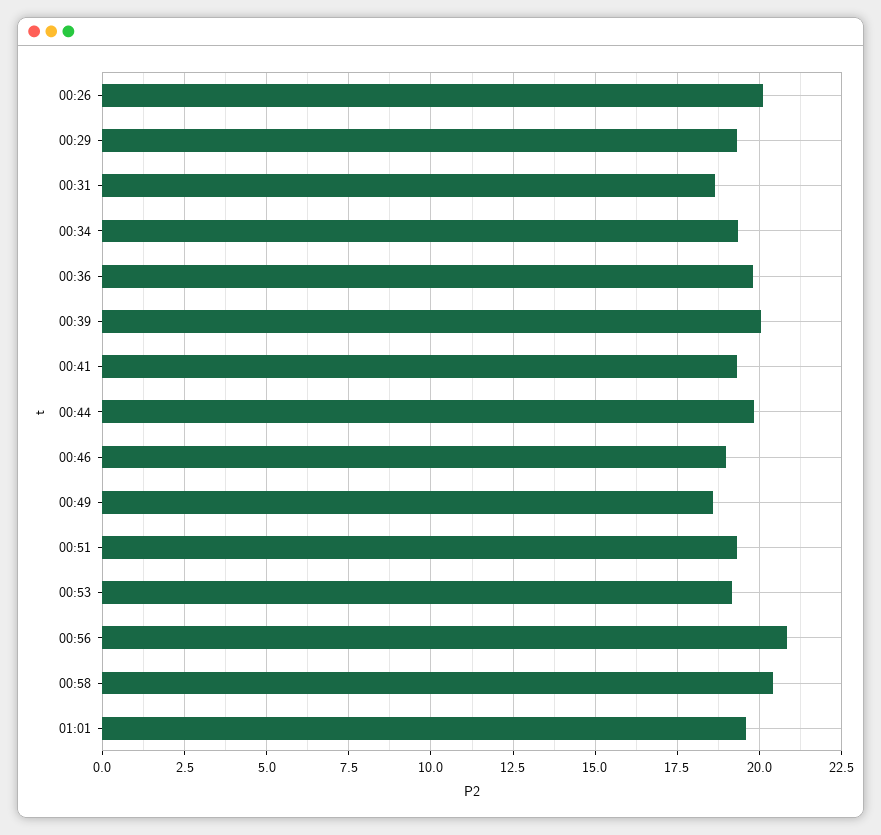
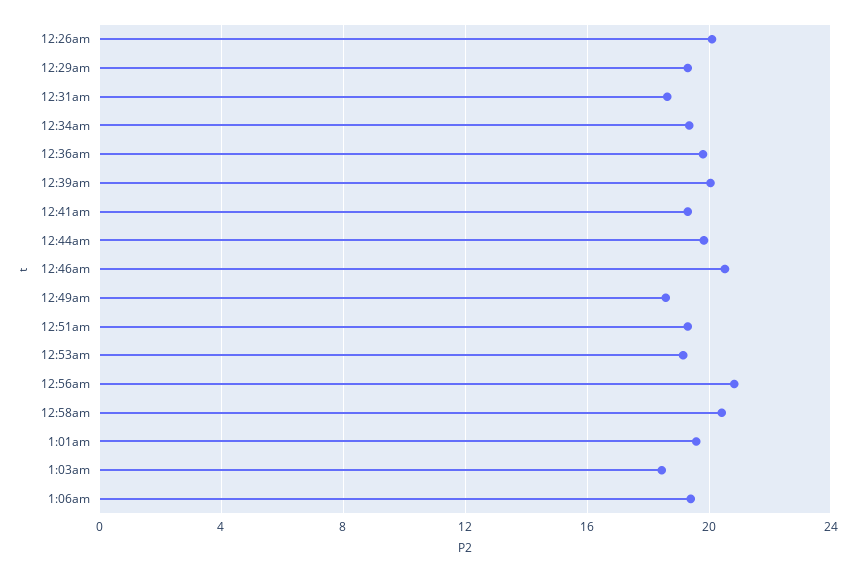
00:46: 19 -> 20.5
1:03am: none -> 18.5
1:06am: none -> 19.5

